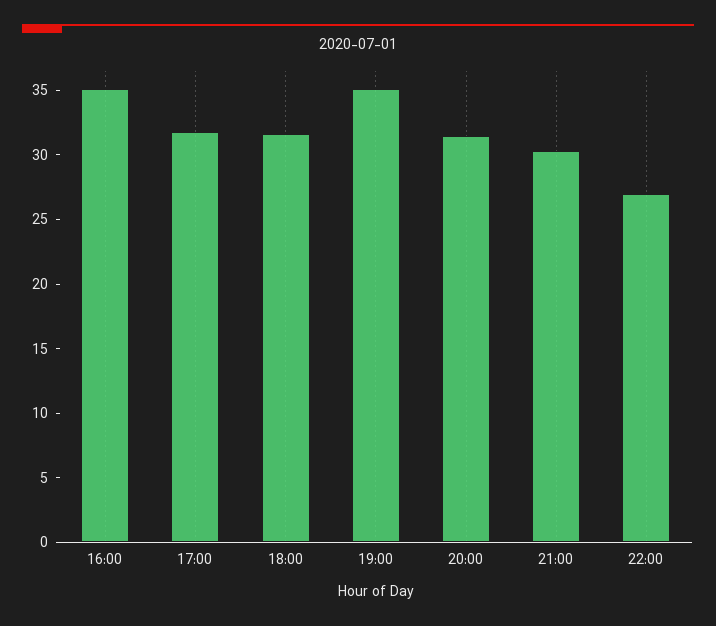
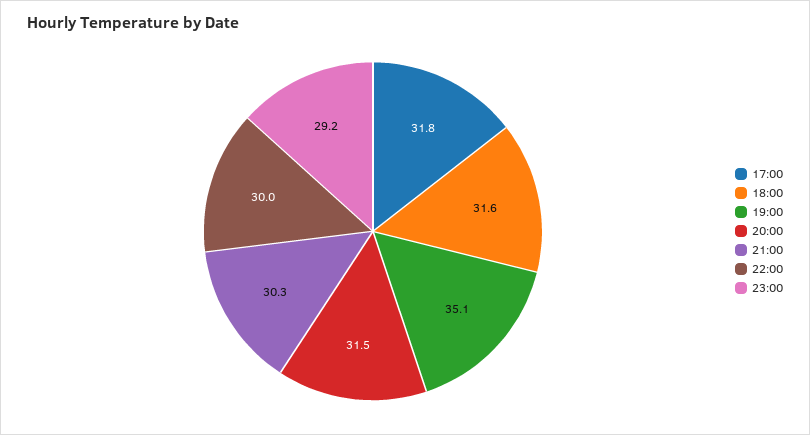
16:00: 35 -> none
22:00: 27 -> 30
23:00: none -> 29.2

